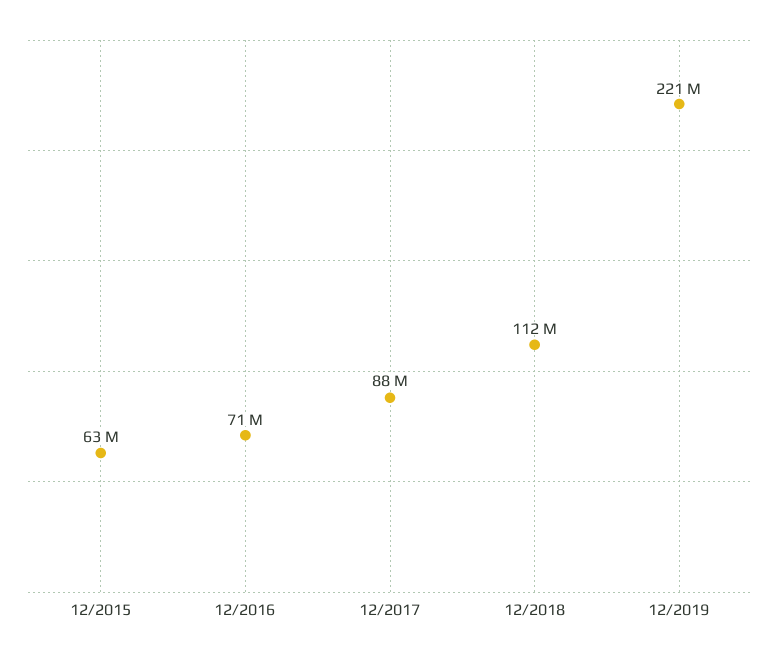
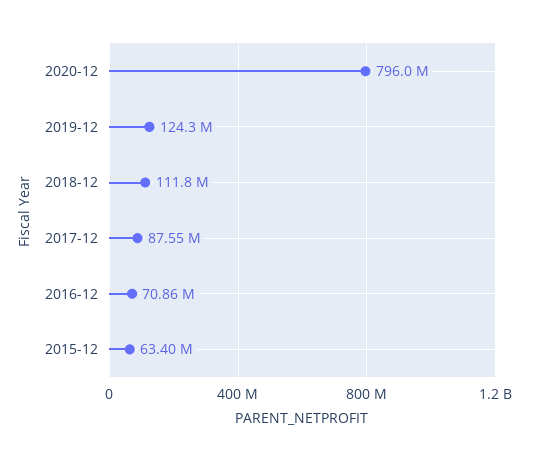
12/2019: 221000000 -> 124300000
2020-12: none -> 796000000

